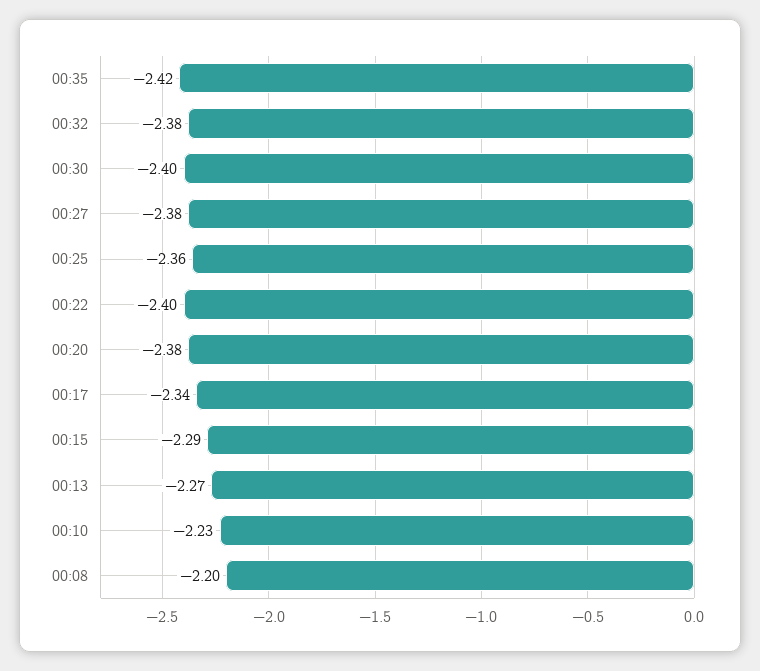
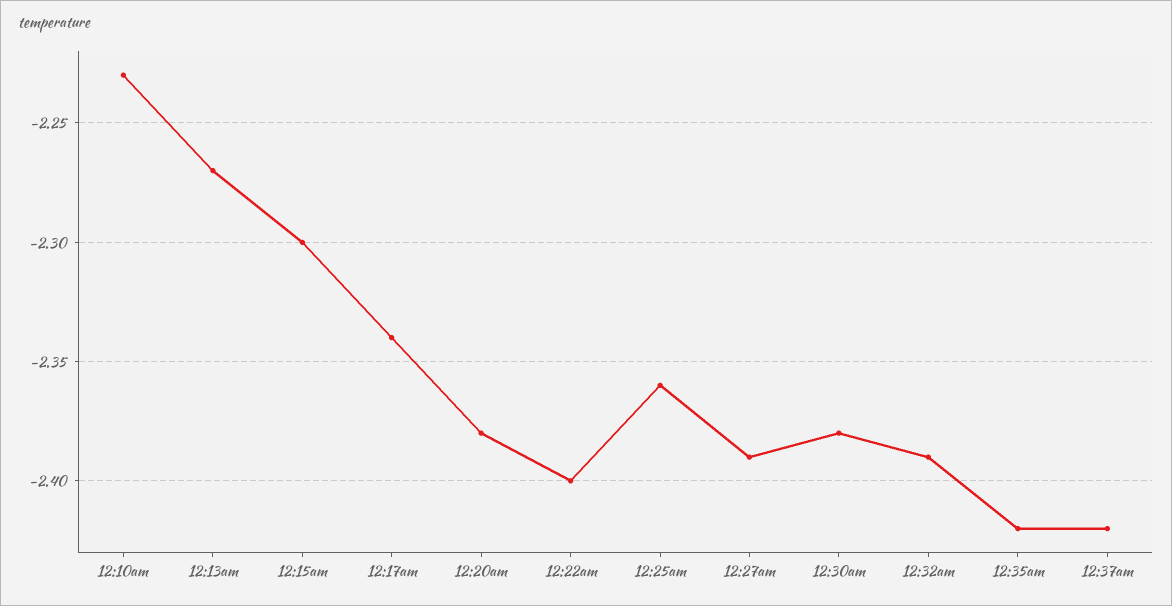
00:32: -2.38 -> -2.39
00:30: -2.4 -> -2.38
00:27: -2.38 -> -2.39
00:15: -2.29 -> -2.3
00:08: -2.2 -> none
12:37am: none -> -2.42

